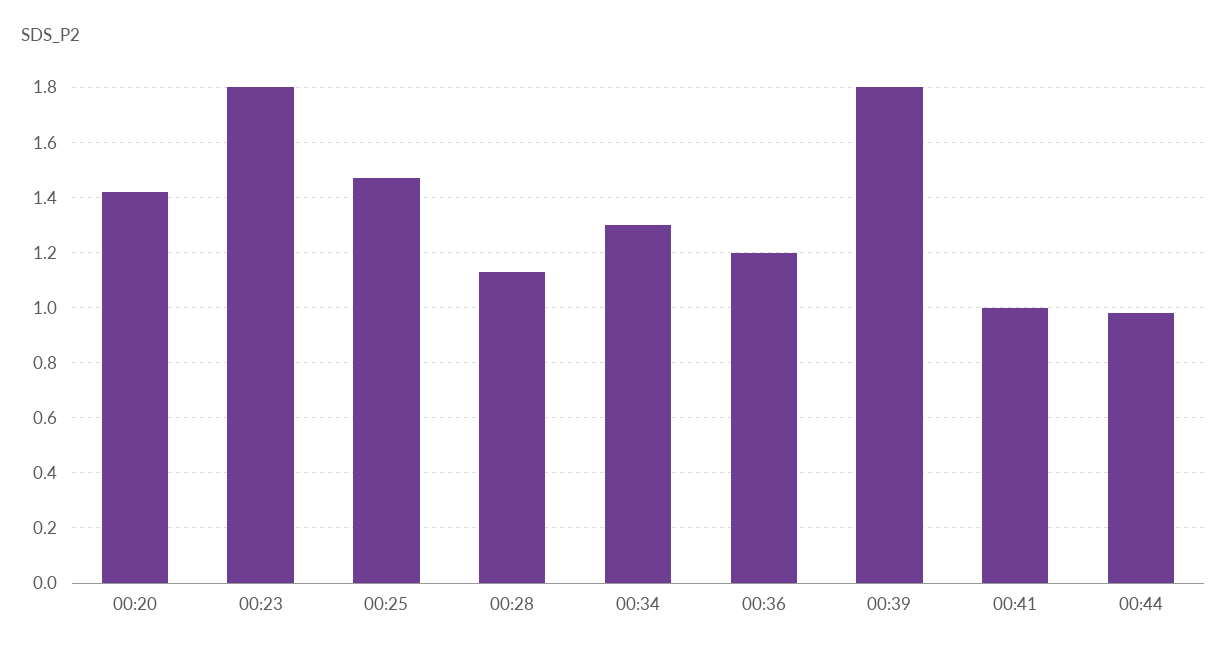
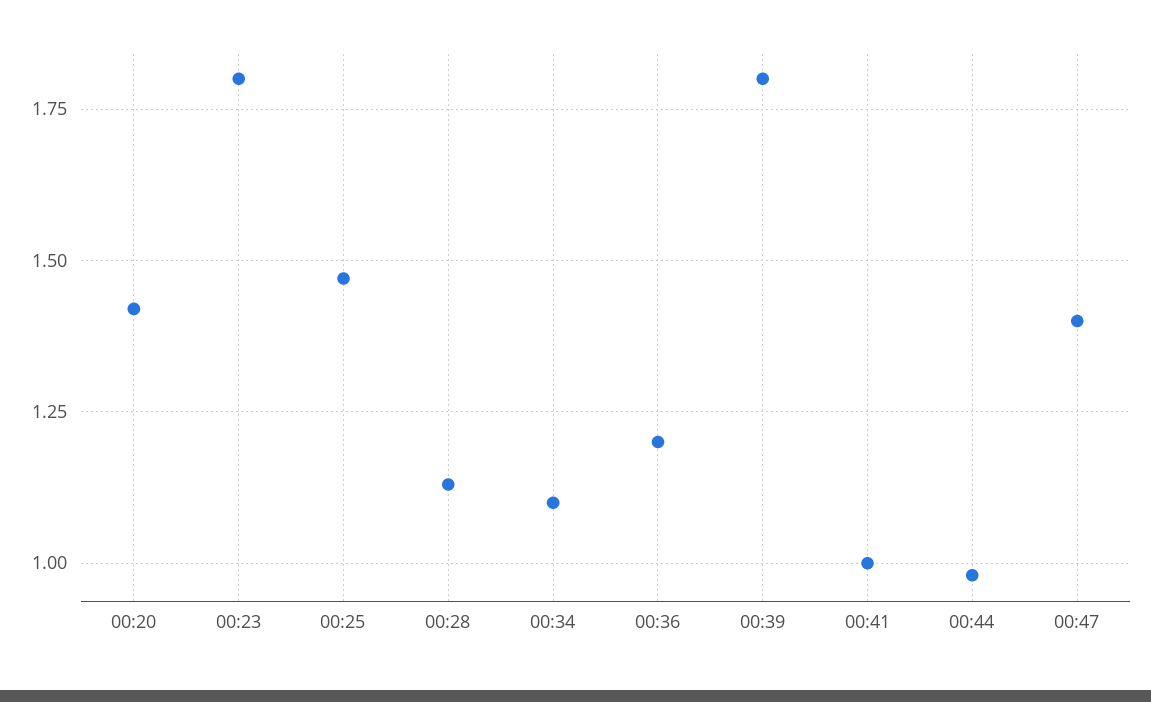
00:34: 1.3 -> 1.1
00:47: none -> 1.4

